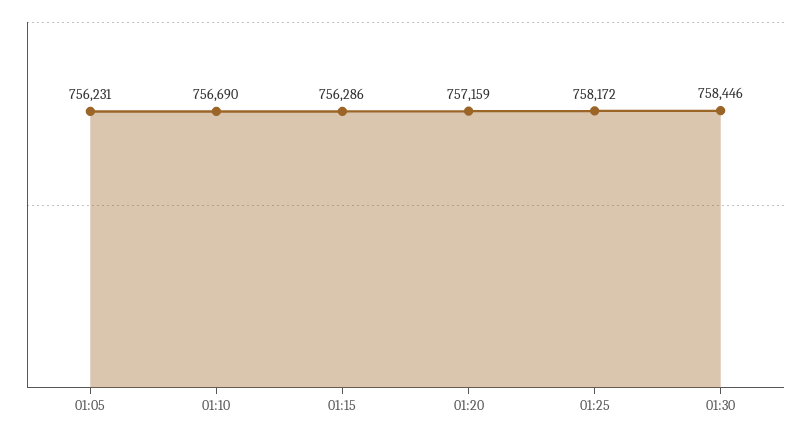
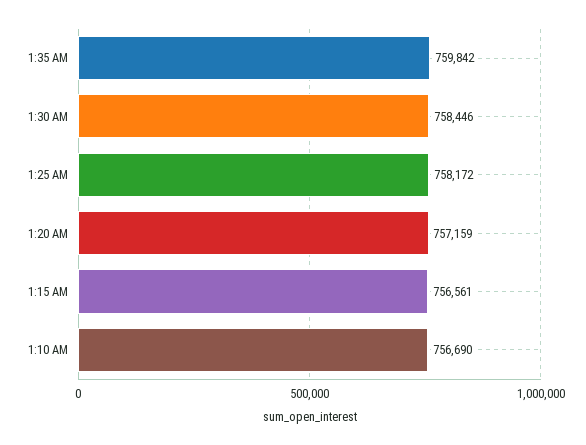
01:05: 756231 -> none
01:15: 756286 -> 756561
1:35 AM: none -> 759842

